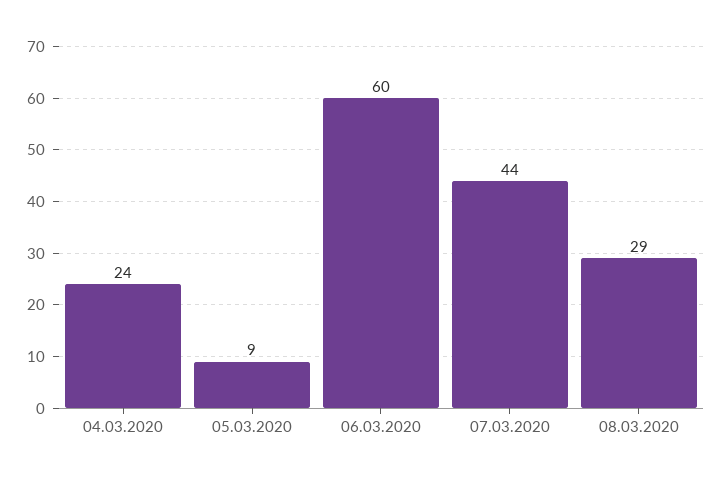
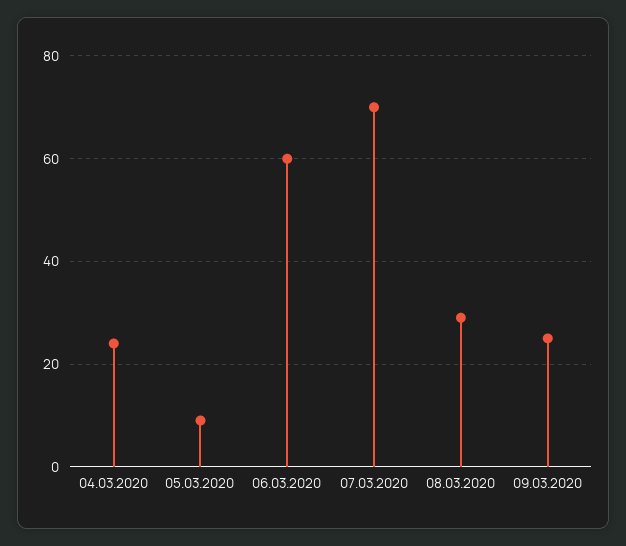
07.03.2020: 44 -> 70
09.03.2020: none -> 25

